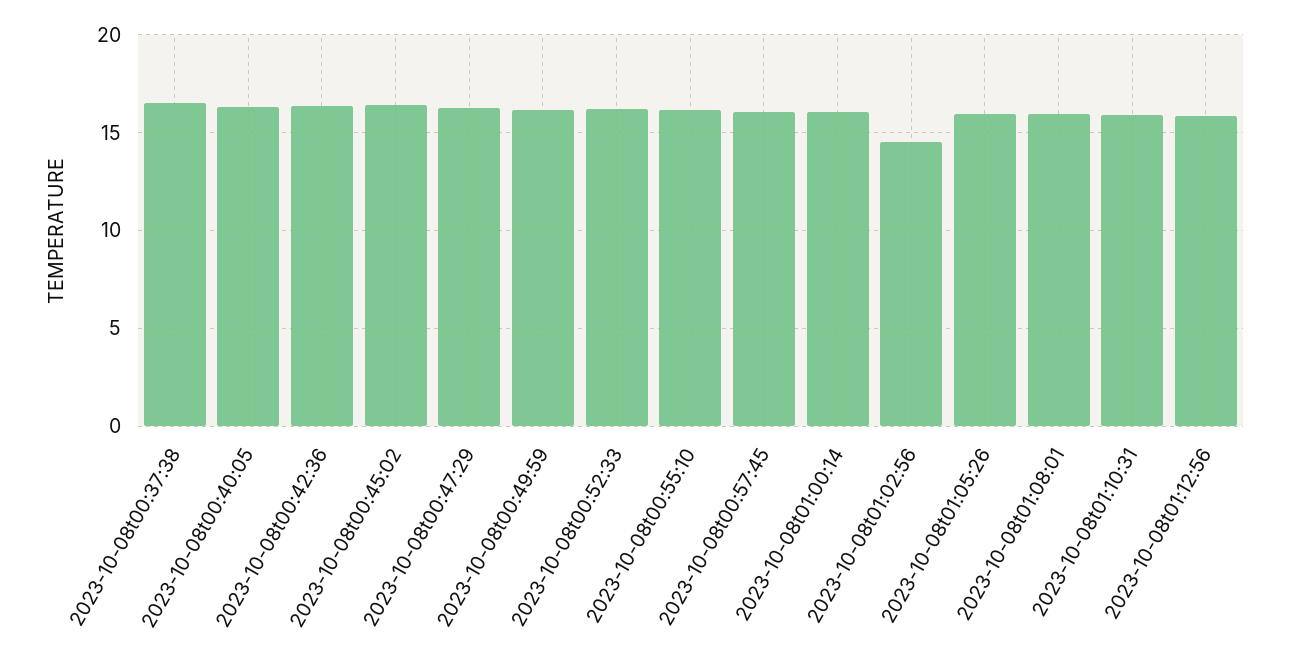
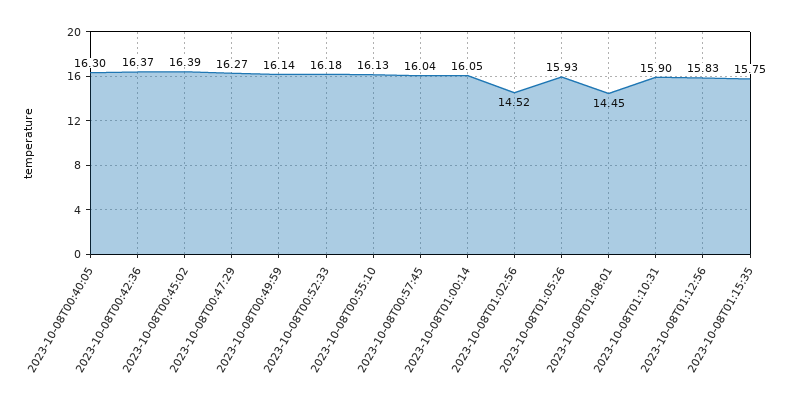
2023-10-08t00:37:38: 16.5 -> none
2023-10-08t01:08:01: 16 -> 14.45
2023-10-08T01:15:35: none -> 15.75

